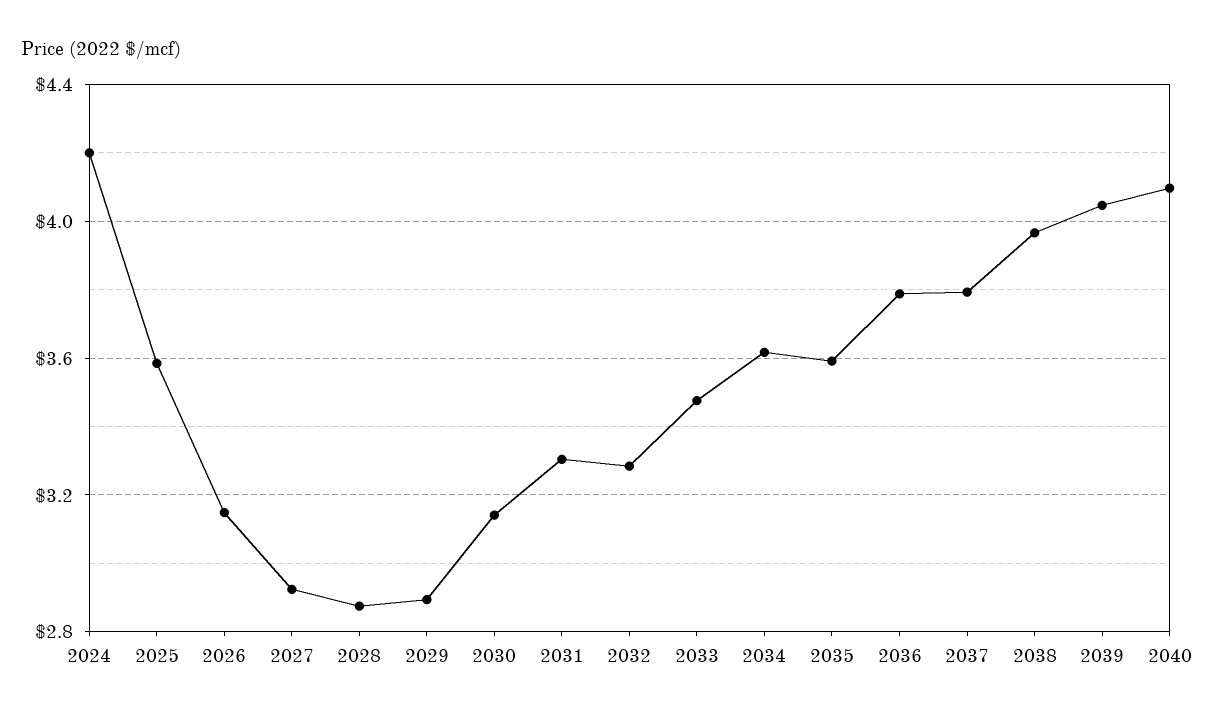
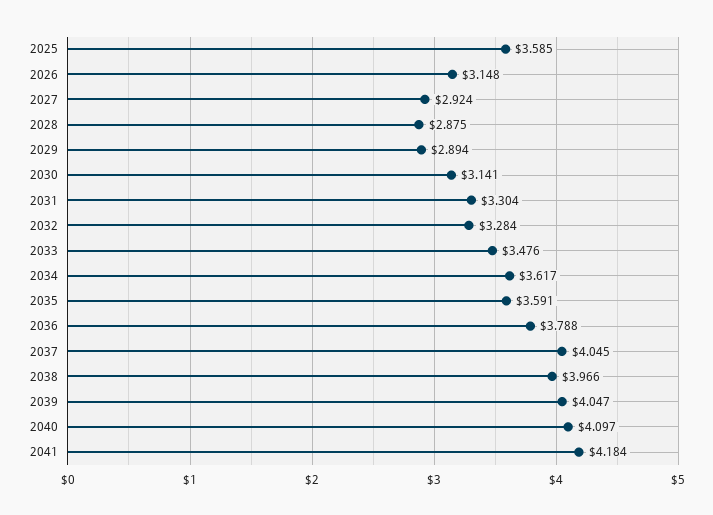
2024: 4.2 -> none
2037: 3.8 -> 4.045
2041: none -> 4.184

